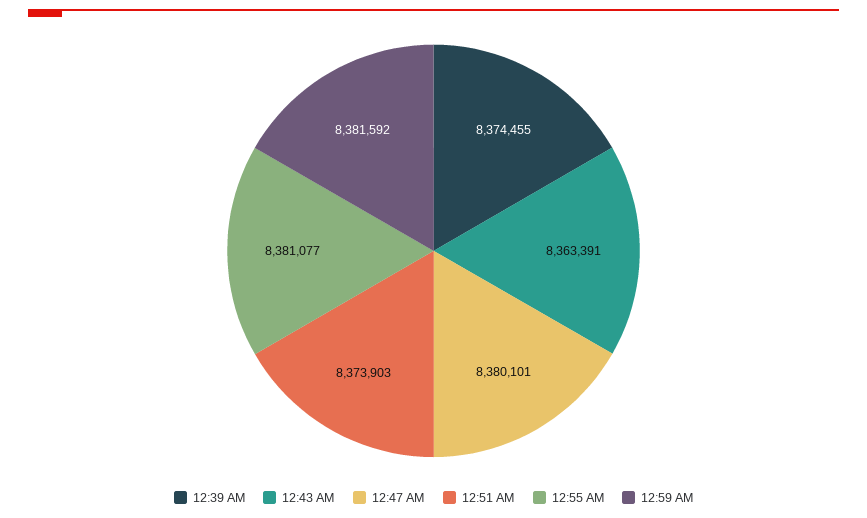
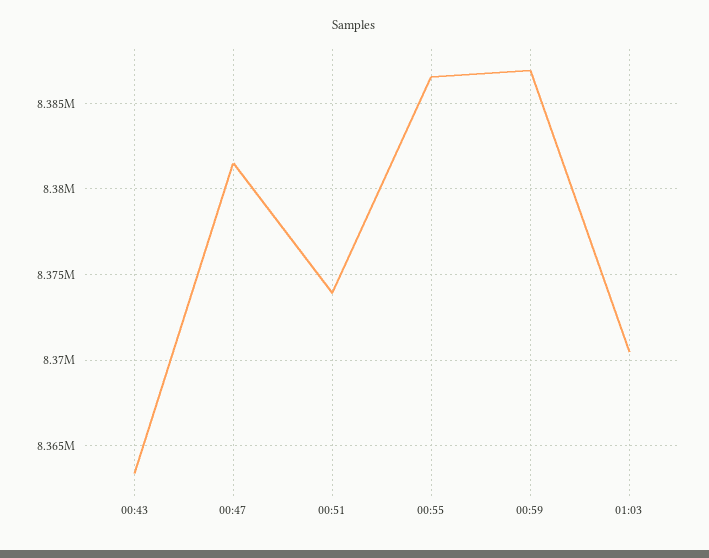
12:39 AM: 8374455 -> none
12:47 AM: 8380101 -> 8381500
12:55 AM: 8381077 -> 8386500
12:59 AM: 8381592 -> 8387000
01:03: none -> 8370500

